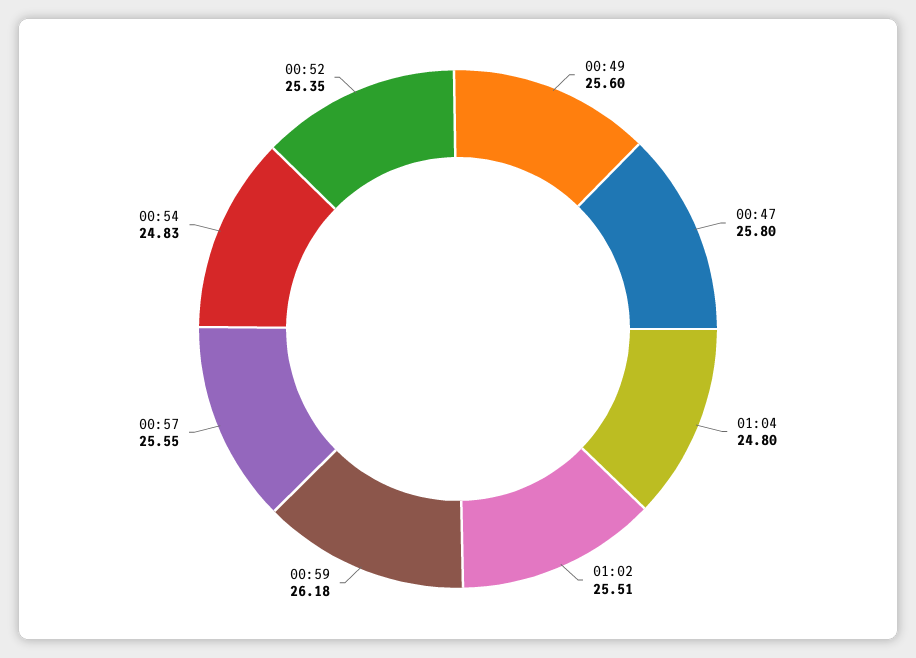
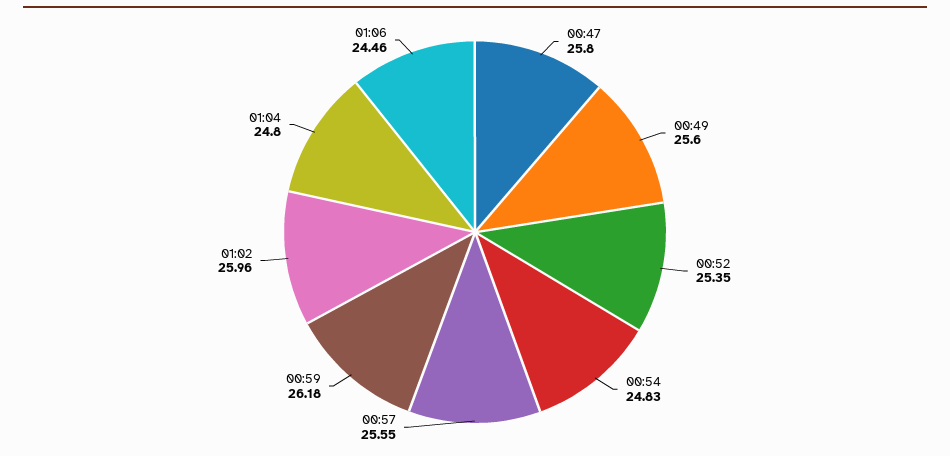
01:02: 25.51 -> 25.96
01:06: none -> 24.46

